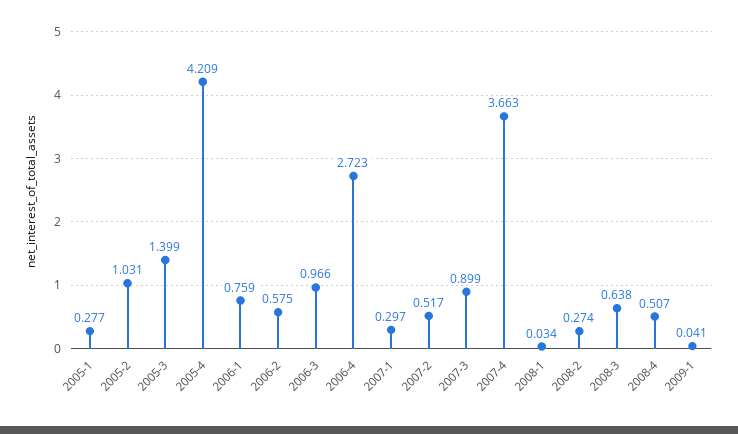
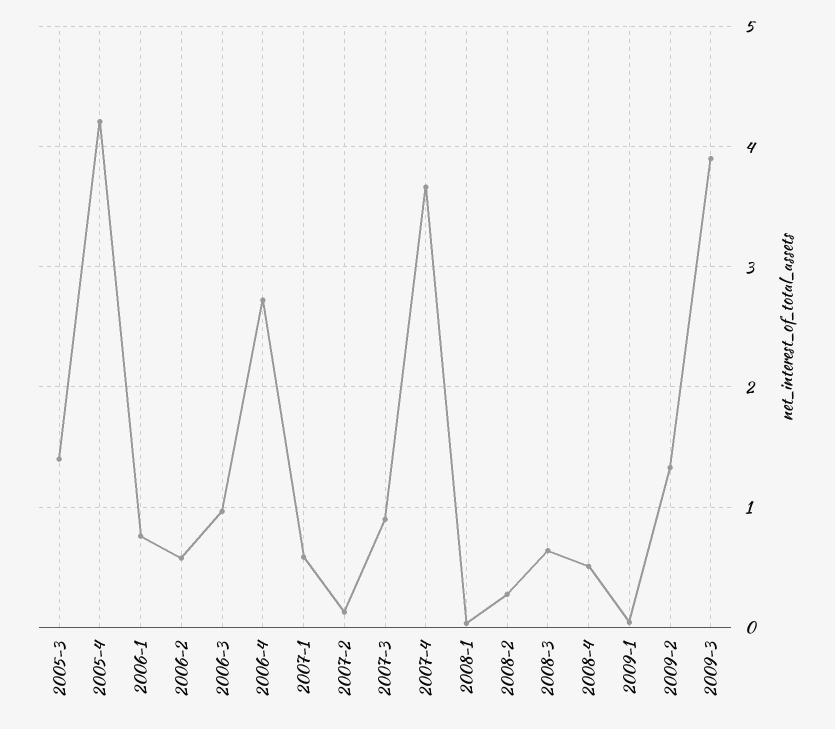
2005-1: 0.277 -> none
2005-2: 1.031 -> none
2007-1: 0.297 -> 0.6
2007-2: 0.517 -> 0.1
2009-2: none -> 1.3
2009-3: none -> 3.9

